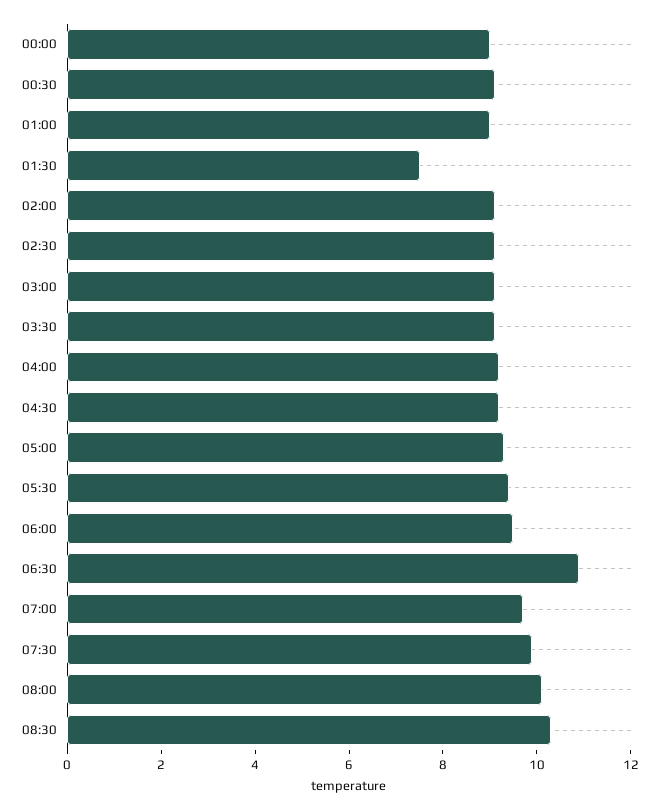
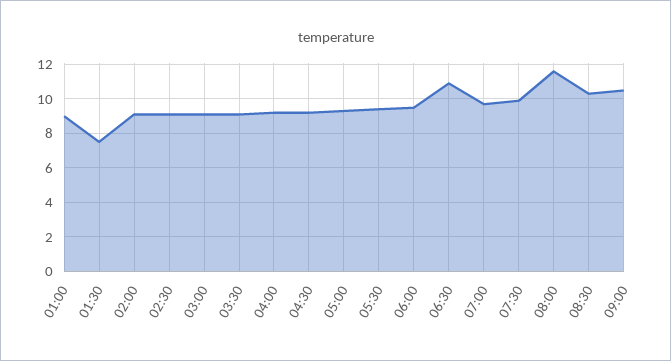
00:00: 9 -> none
00:30: 9 -> none
08:00: 10 -> 11.5
09:00: none -> 10.5

